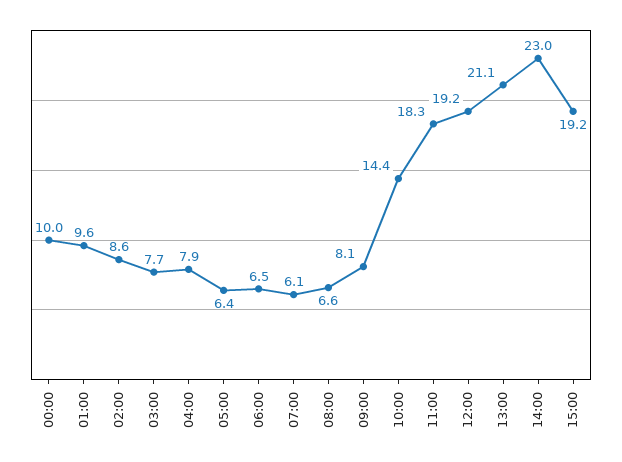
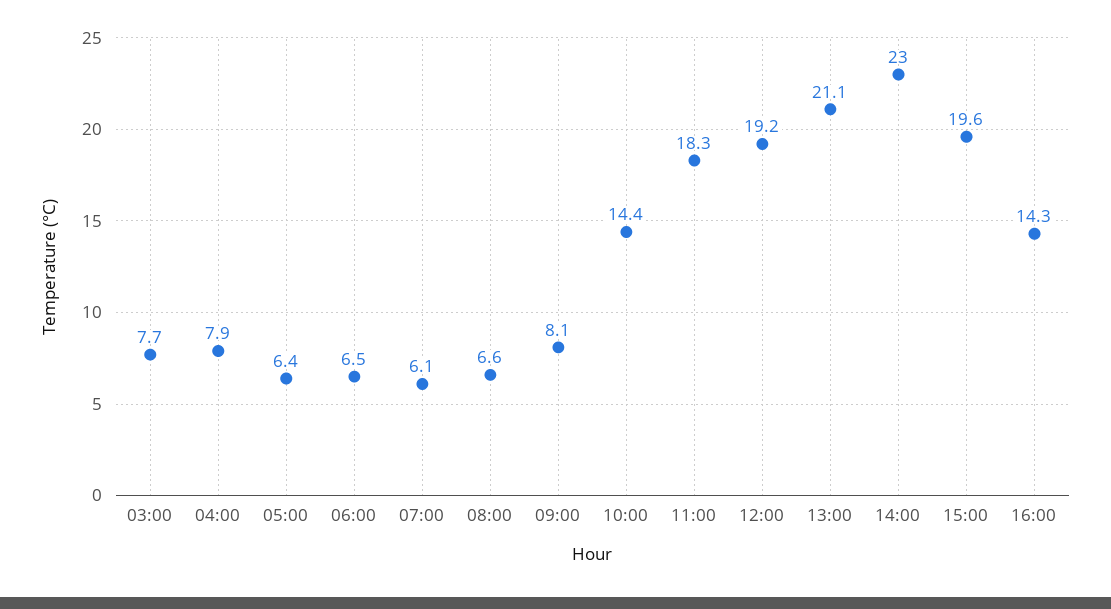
00:00: 10 -> none
01:00: 9.6 -> none
02:00: 8.6 -> none
15:00: 19.2 -> 19.6
16:00: none -> 14.3

